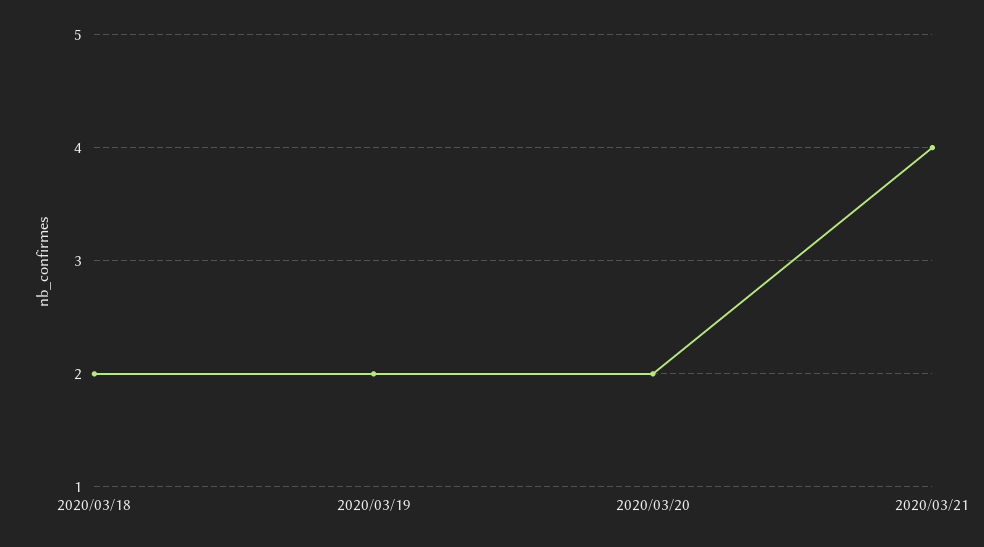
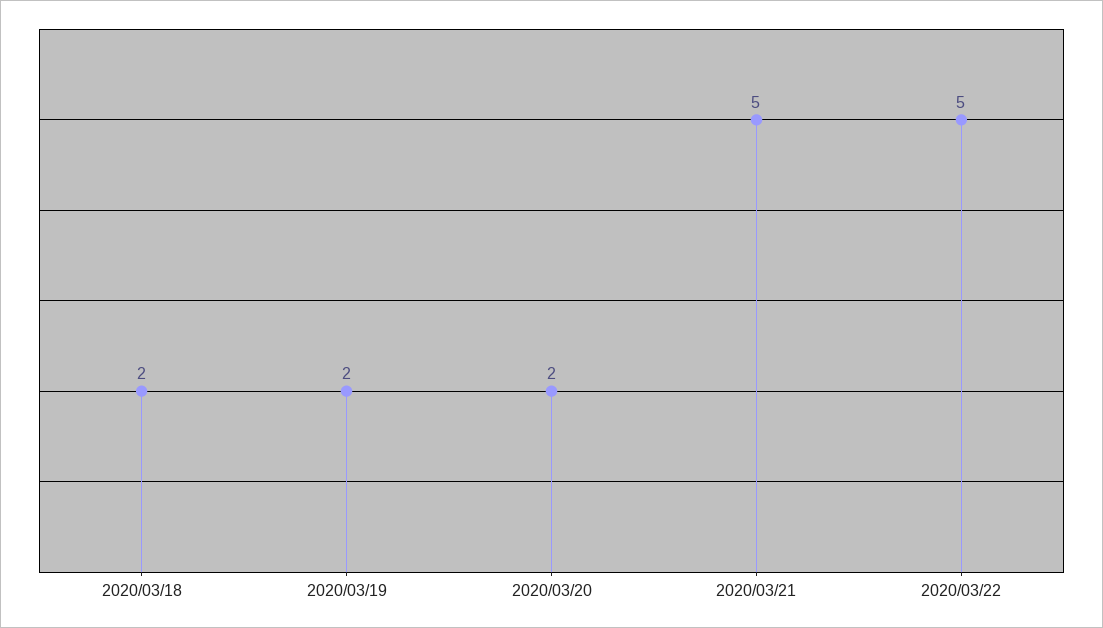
2020/03/21: 4 -> 5
2020/03/22: none -> 5

